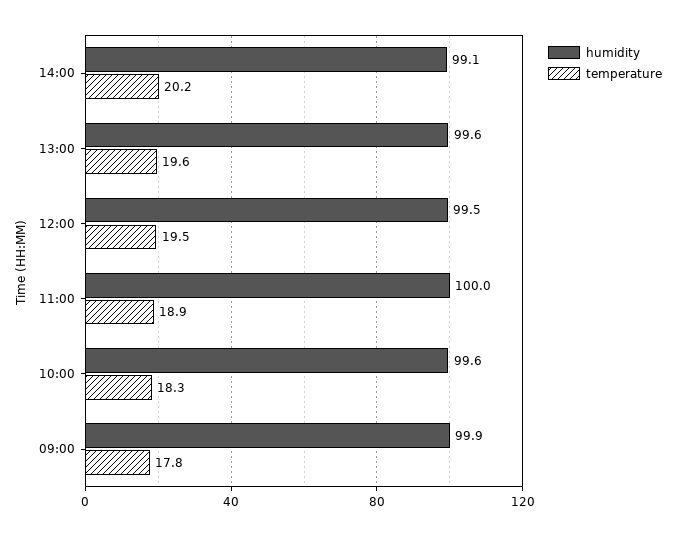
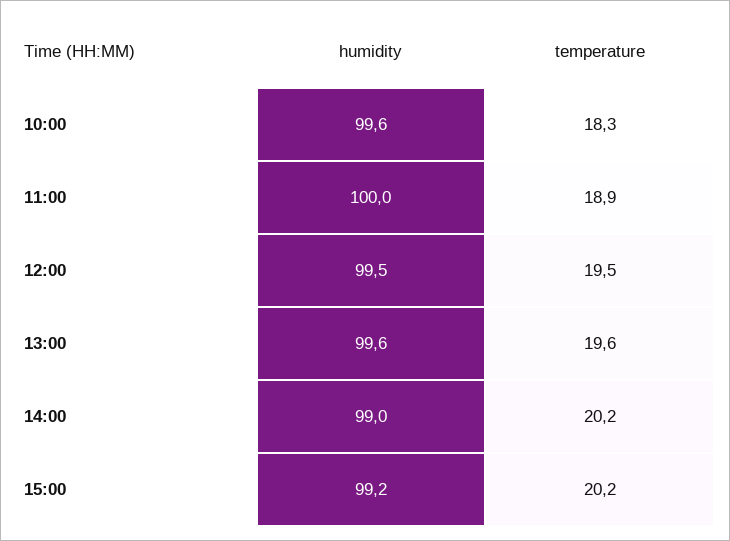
humidity, 14:00: 99.1 -> 99
humidity, 09:00: 99.9 -> none
temperature, 09:00: 17.8 -> none
humidity, 15:00: none -> 99.2
temperature, 15:00: none -> 20.2

